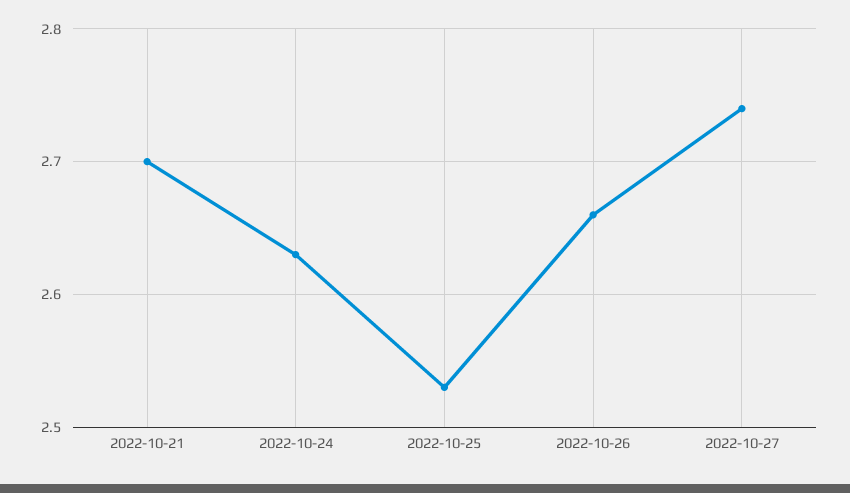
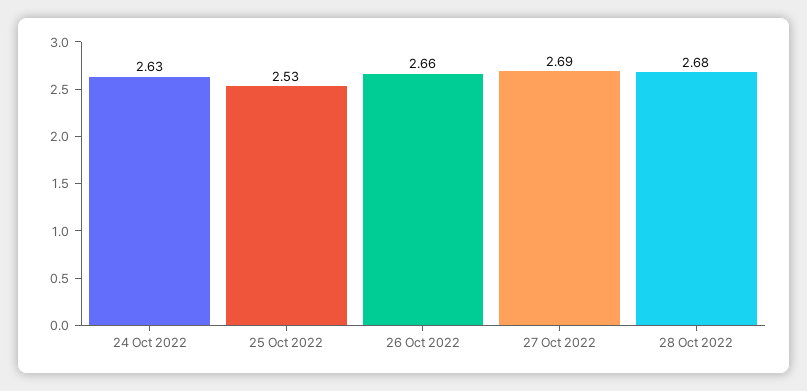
2022-10-21: 2.7 -> none
2022-10-27: 2.74 -> 2.69
28 Oct 2022: none -> 2.68

